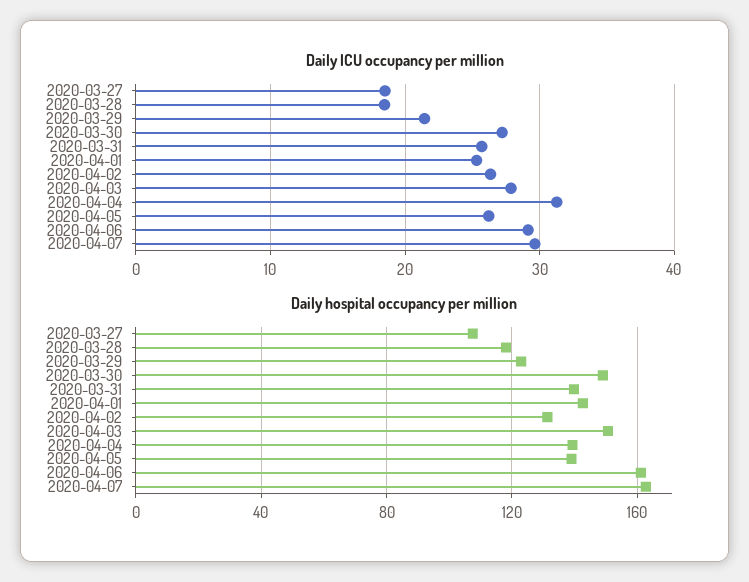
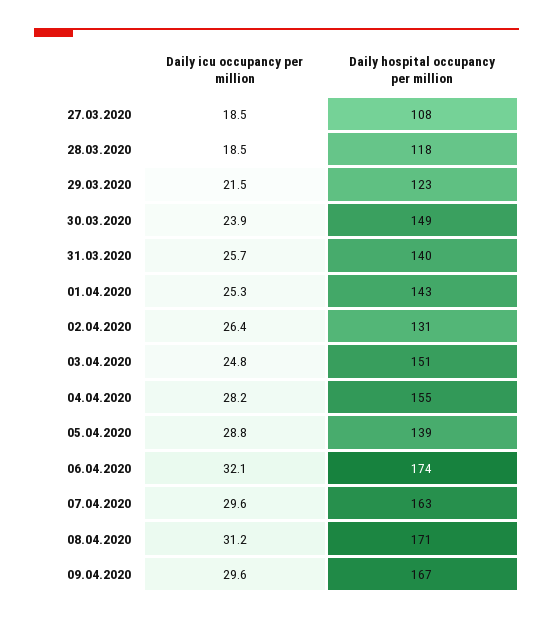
Daily ICU occupancy per million, 2020-03-30: 27 -> 23.9
Daily ICU occupancy per million, 2020-04-03: 28 -> 24.8
Daily ICU occupancy per million, 2020-04-04: 31 -> 28.2
Daily ICU occupancy per million, 2020-04-05: 26 -> 28.8
Daily ICU occupancy per million, 2020-04-06: 29 -> 32.1
Daily hospital occupancy per million, 2020-04-04: 140 -> 155
Daily hospital occupancy per million, 2020-04-06: 160 -> 174
Daily ICU occupancy per million, 08.04.2020: none -> 31.2
Daily hospital occupancy per million, 08.04.2020: none -> 171
Daily ICU occupancy per million, 09.04.2020: none -> 29.6
Daily hospital occupancy per million, 09.04.2020: none -> 167

